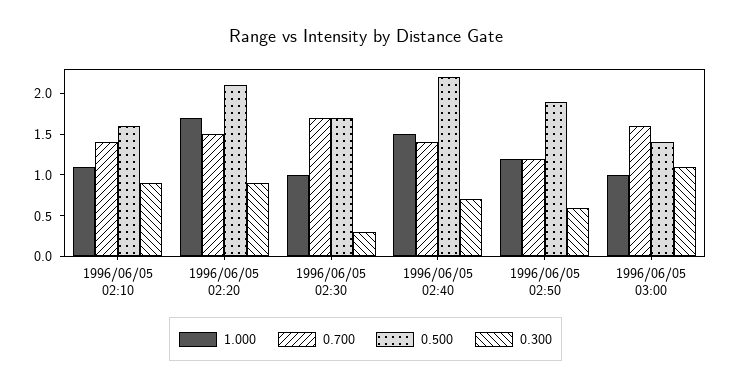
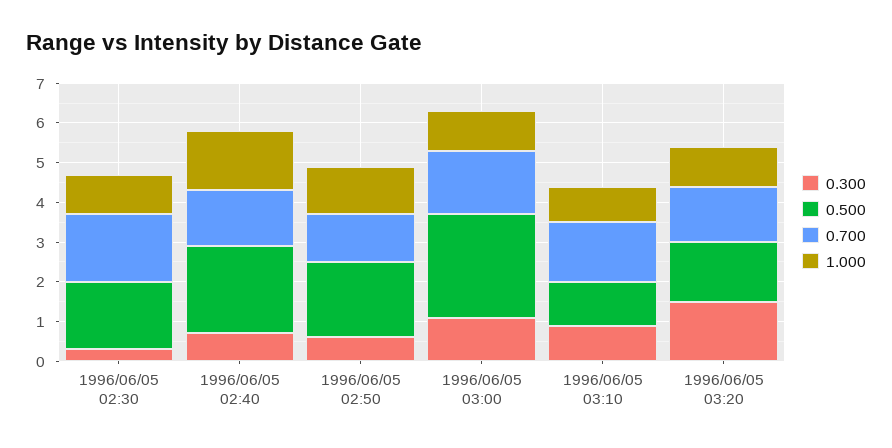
1.000, 1996/06/05 02:10: 1.1 -> none
0.700, 1996/06/05 02:10: 1.4 -> none
0.500, 1996/06/05 02:10: 1.6 -> none
0.300, 1996/06/05 02:10: 0.9 -> none
1.000, 1996/06/05 02:20: 1.7 -> none
0.700, 1996/06/05 02:20: 1.5 -> none
0.500, 1996/06/05 02:20: 2.1 -> none
0.300, 1996/06/05 02:20: 0.9 -> none
0.500, 1996/06/05 03:00: 1.4 -> 2.5
0.300, 1996/06/05 03:10: none -> 1
0.500, 1996/06/05 03:10: none -> 1
0.700, 1996/06/05 03:10: none -> 1.5
1.000, 1996/06/05 03:10: none -> 1
0.300, 1996/06/05 03:20: none -> 1.5
0.500, 1996/06/05 03:20: none -> 1.5
0.700, 1996/06/05 03:20: none -> 1.5
1.000, 1996/06/05 03:20: none -> 1

